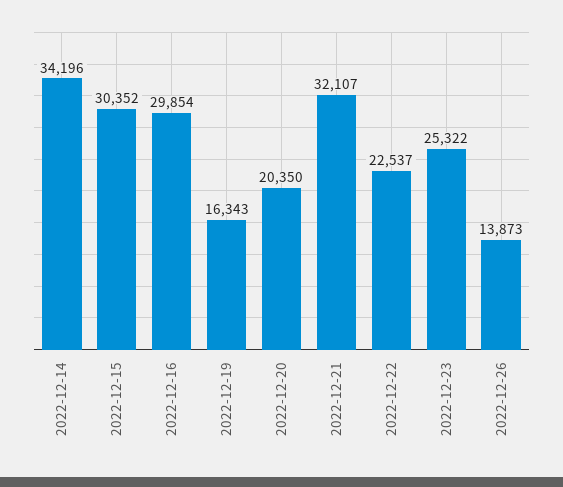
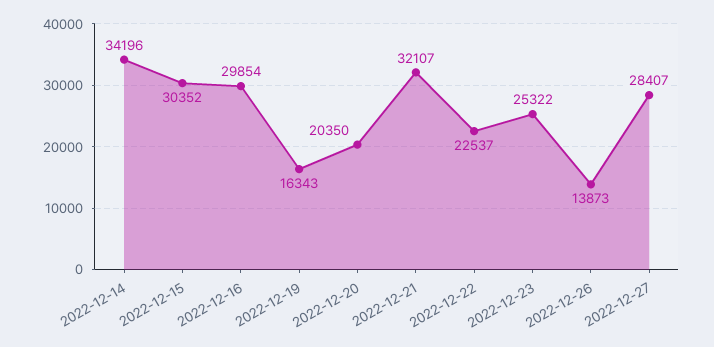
2022-12-27: none -> 28407

